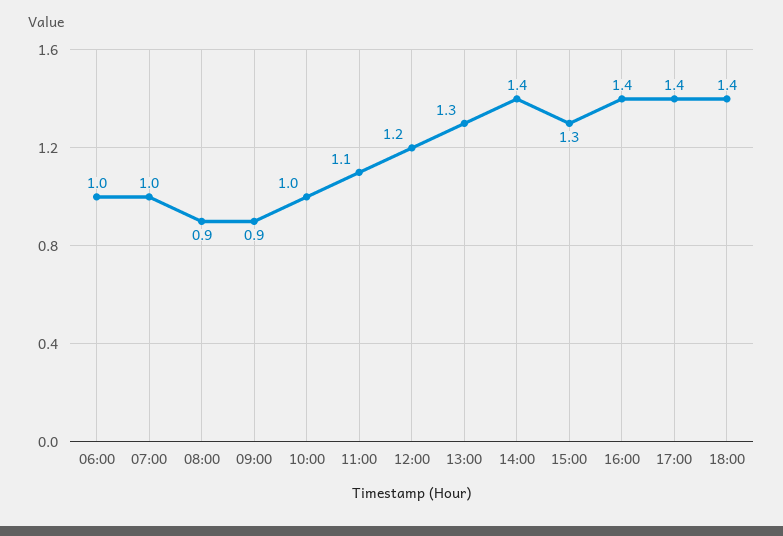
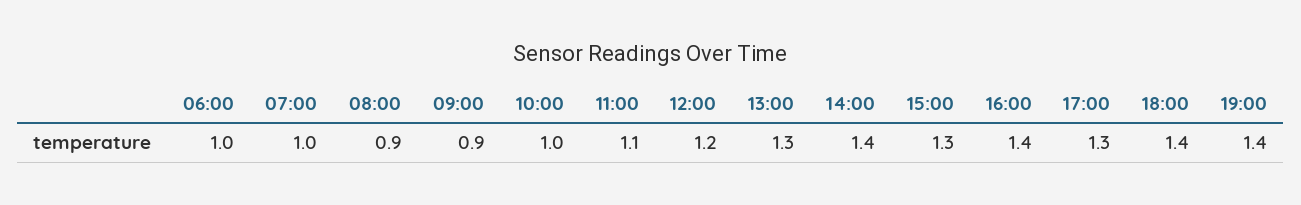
17:00: 1.4 -> 1.3
19:00: none -> 1.4

